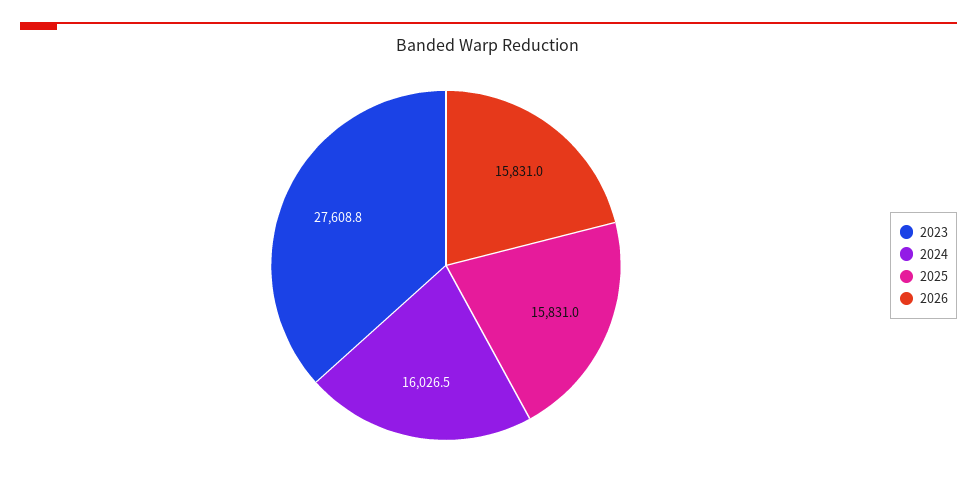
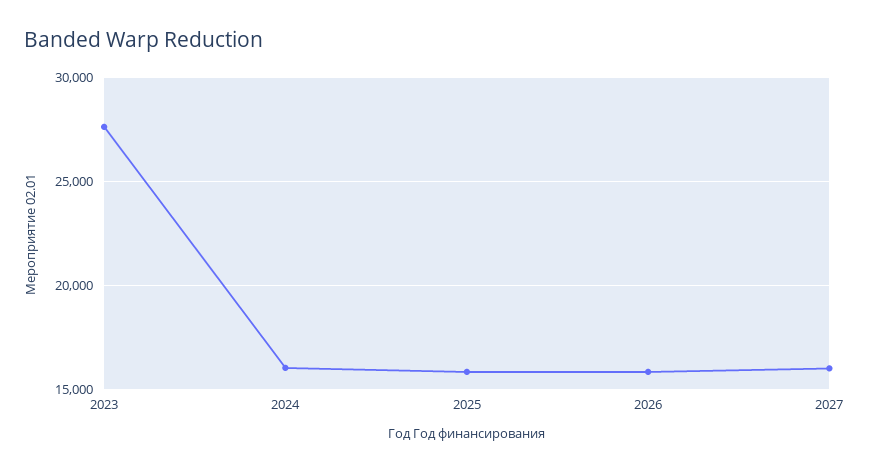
2027: none -> 16000

